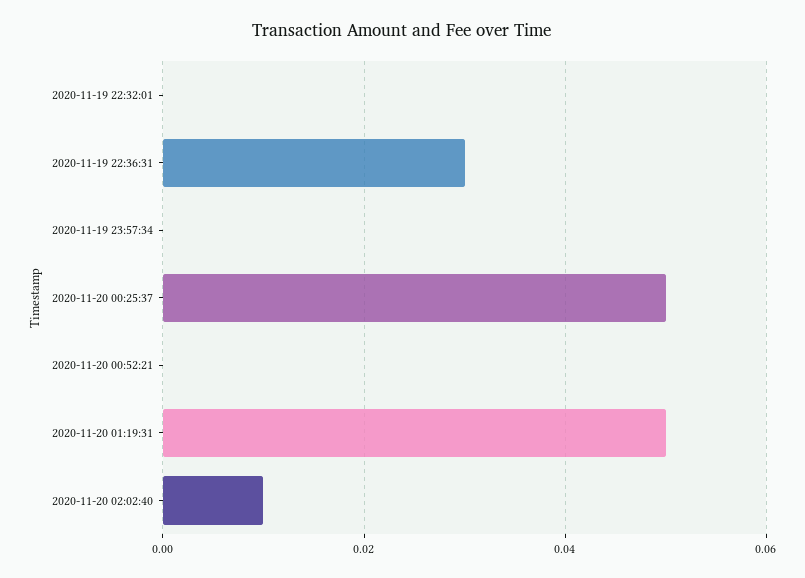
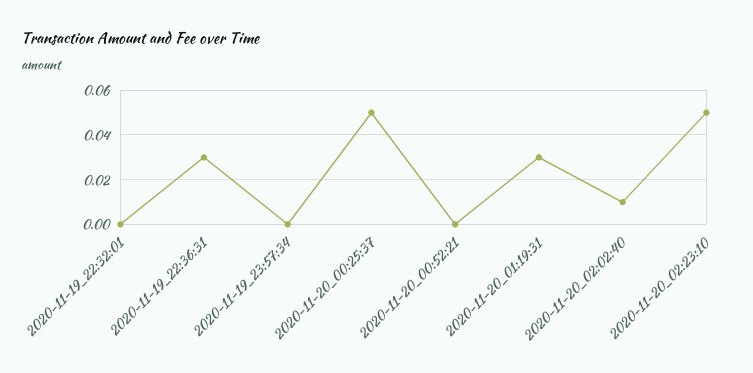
2020-11-20 01:19:31: 0.05 -> 0.03
2020-11-20_02:23:10: none -> 0.05

